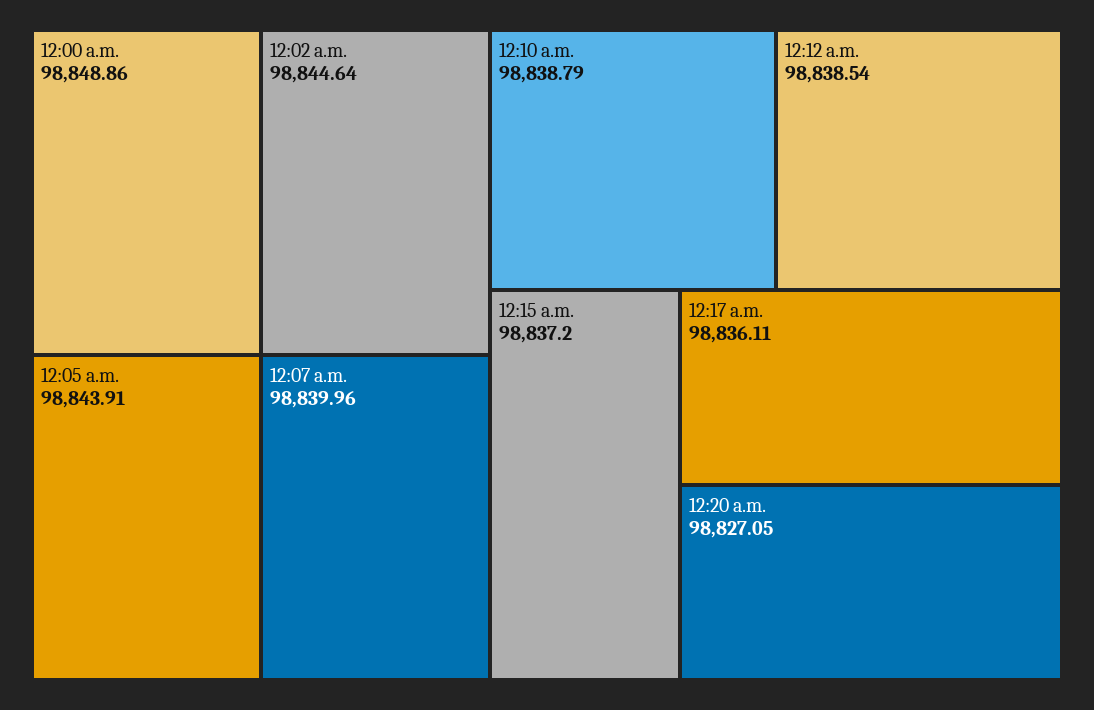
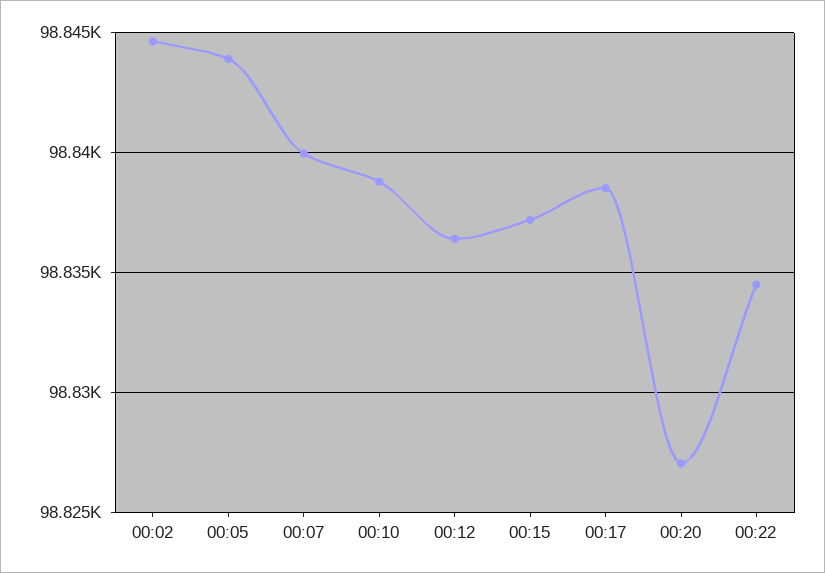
12:00 a.m.: 98848.86 -> none
12:12 a.m.: 98838.54 -> 98836.5
12:17 a.m.: 98836.11 -> 98838.5
00:22: none -> 98834.5

